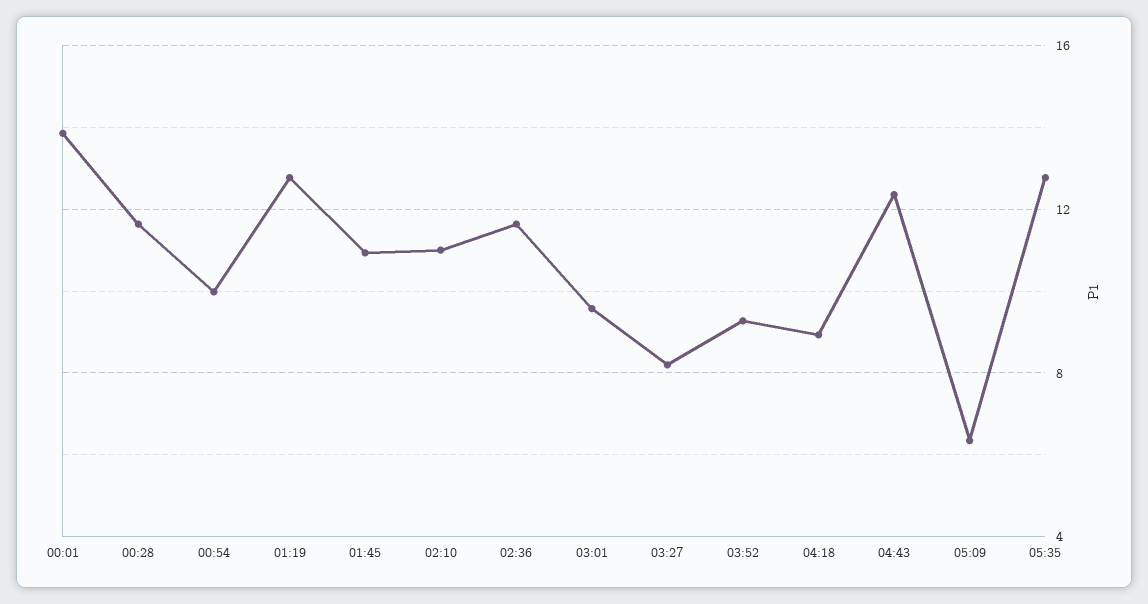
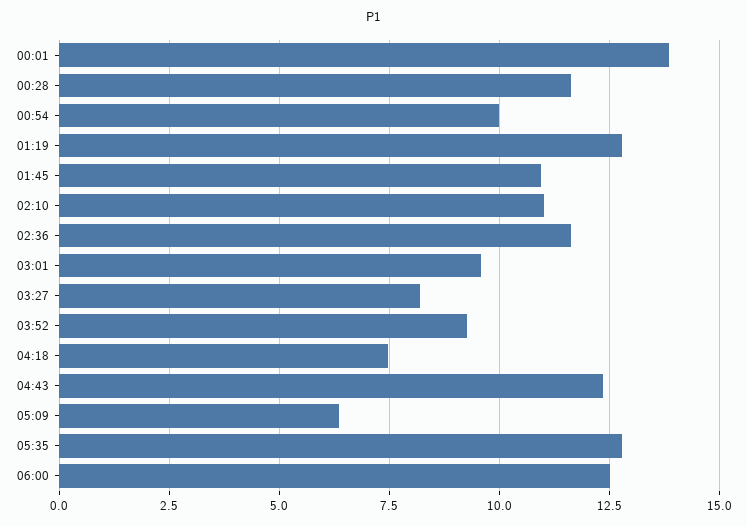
04:18: 9 -> 7.5
06:00: none -> 12.5

